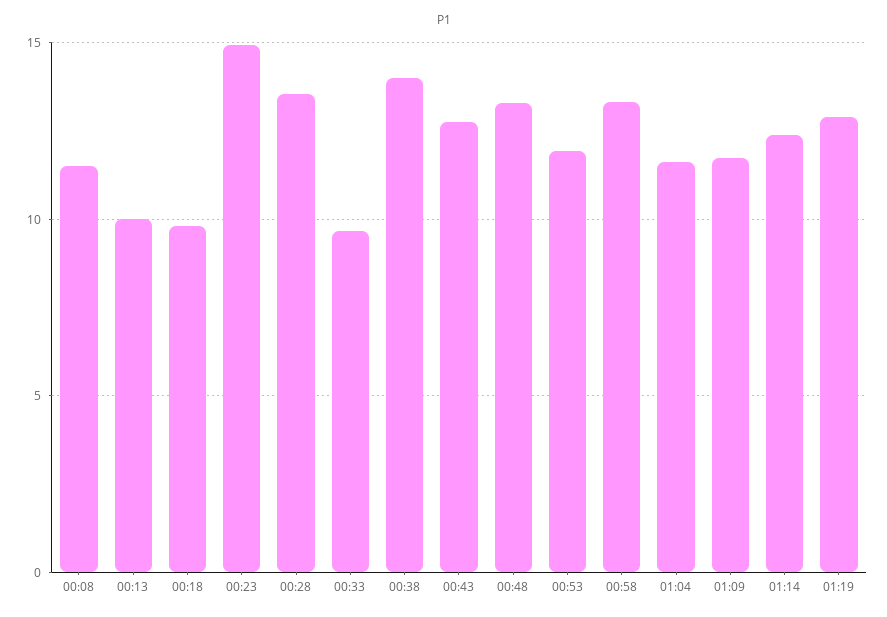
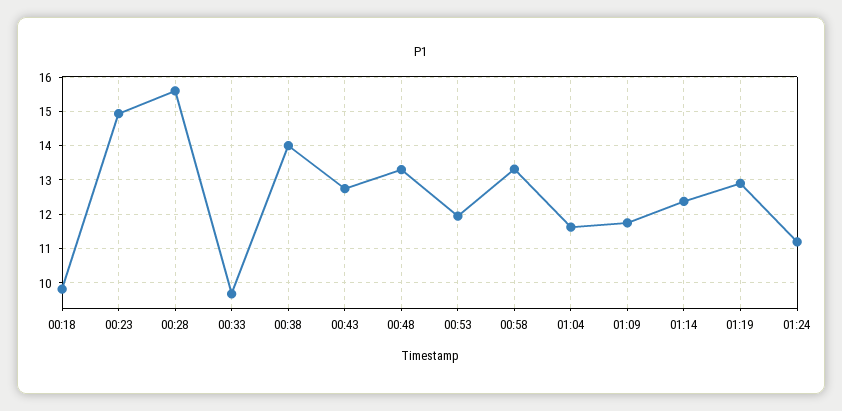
00:08: 11.5 -> none
00:13: 10 -> none
00:28: 13.5 -> 15.6
01:24: none -> 11.2

